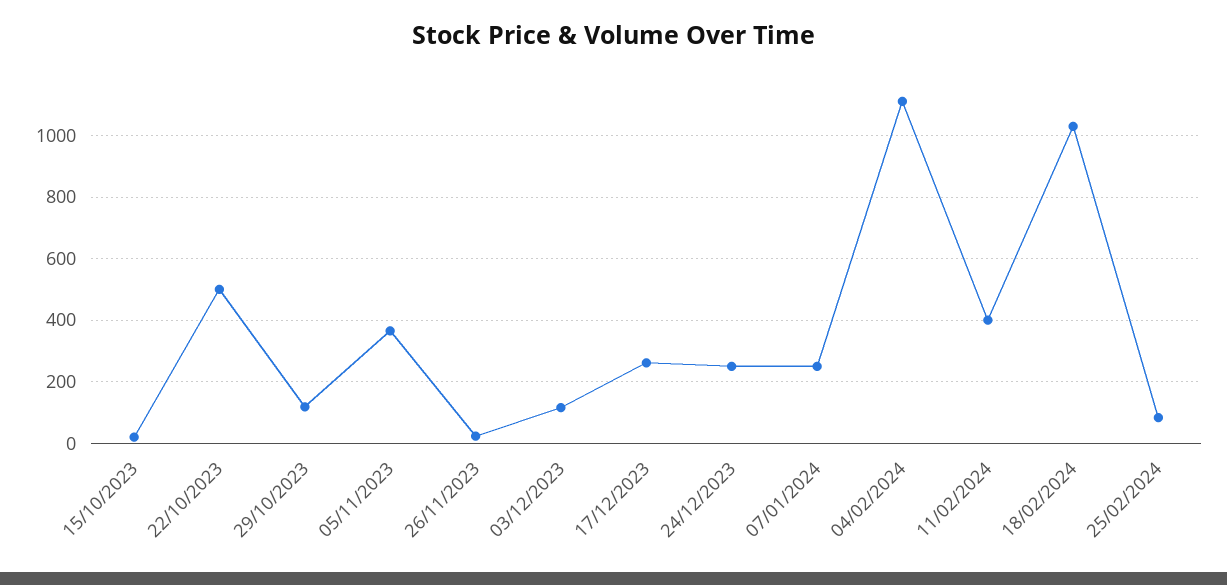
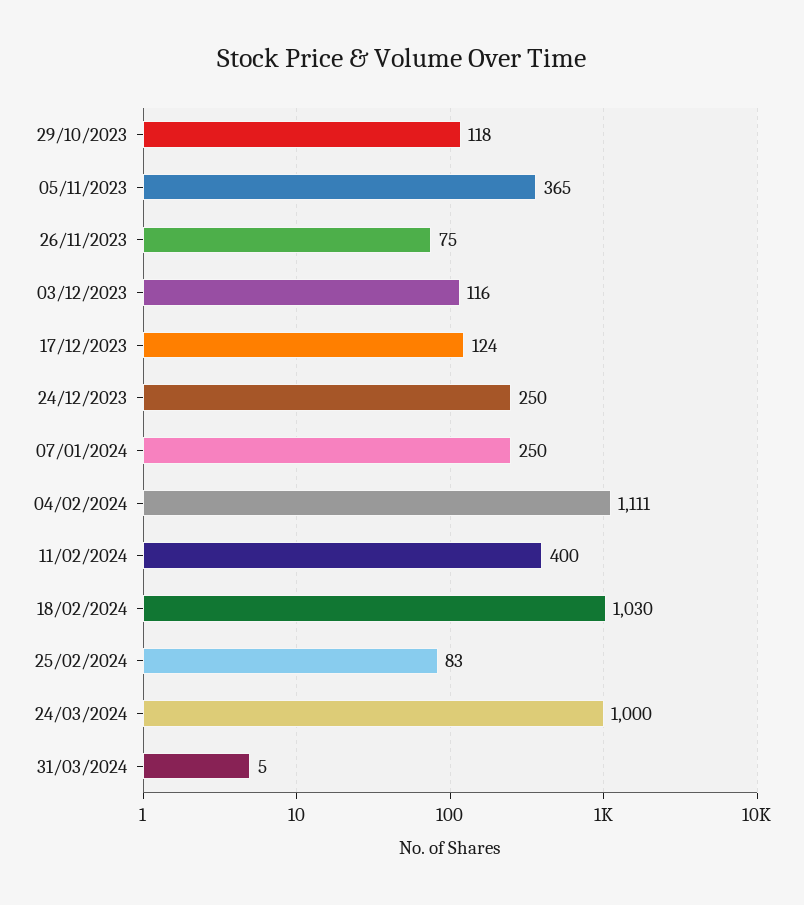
15/10/2023: 20 -> none
22/10/2023: 500 -> none
26/11/2023: 20 -> 75
17/12/2023: 260 -> 124
24/03/2024: none -> 1000
31/03/2024: none -> 5

